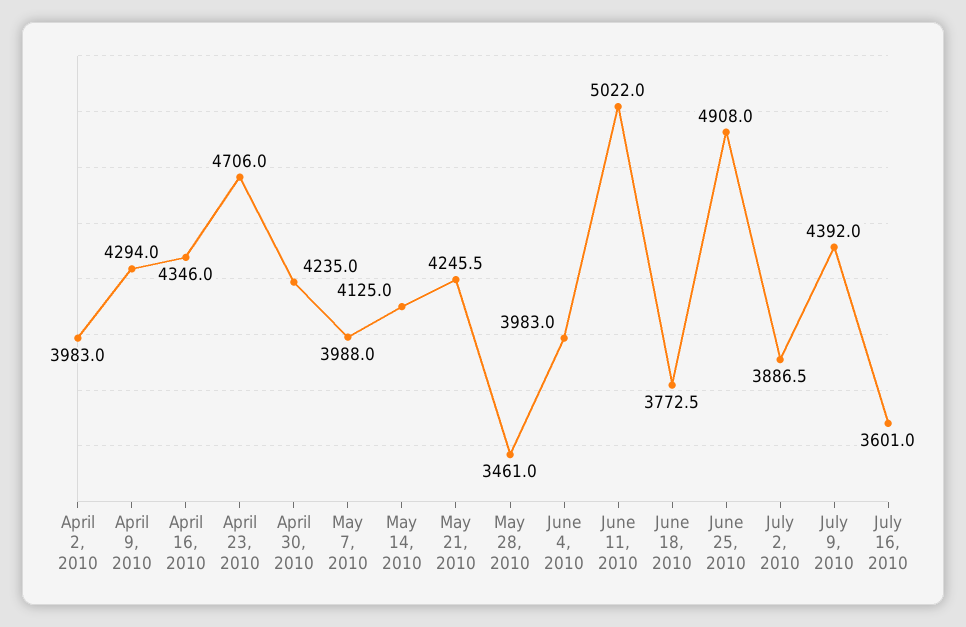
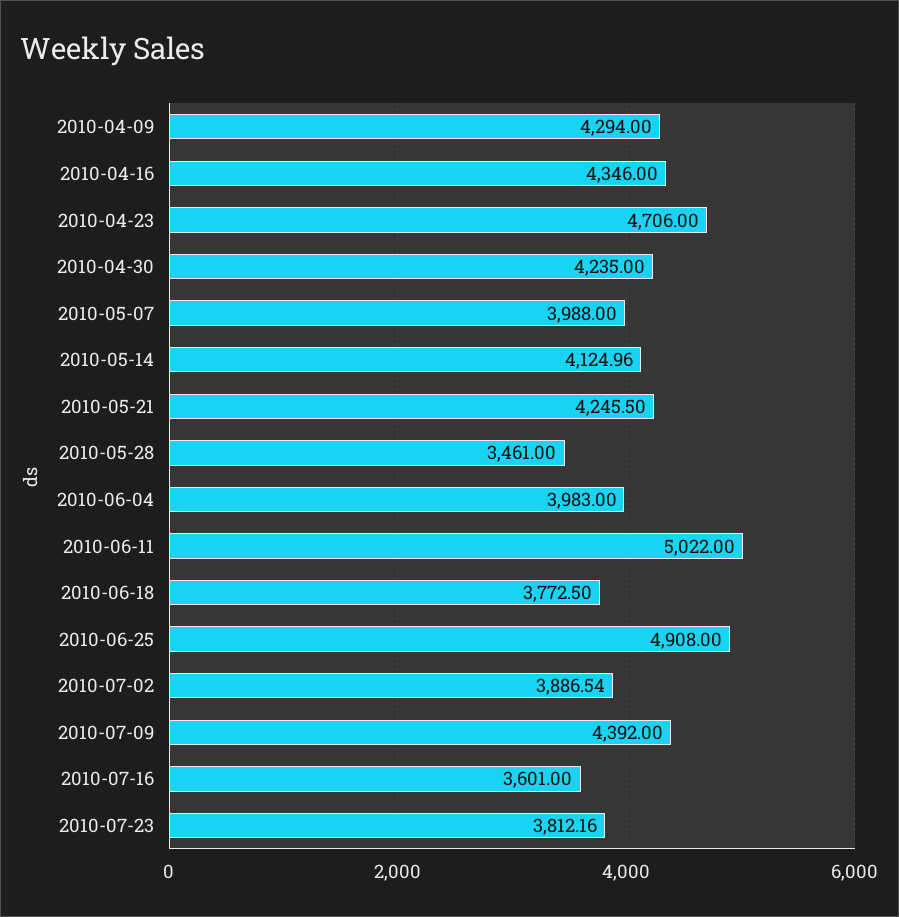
April 2, 2010: 3983 -> none
2010-07-23: none -> 3812.16

